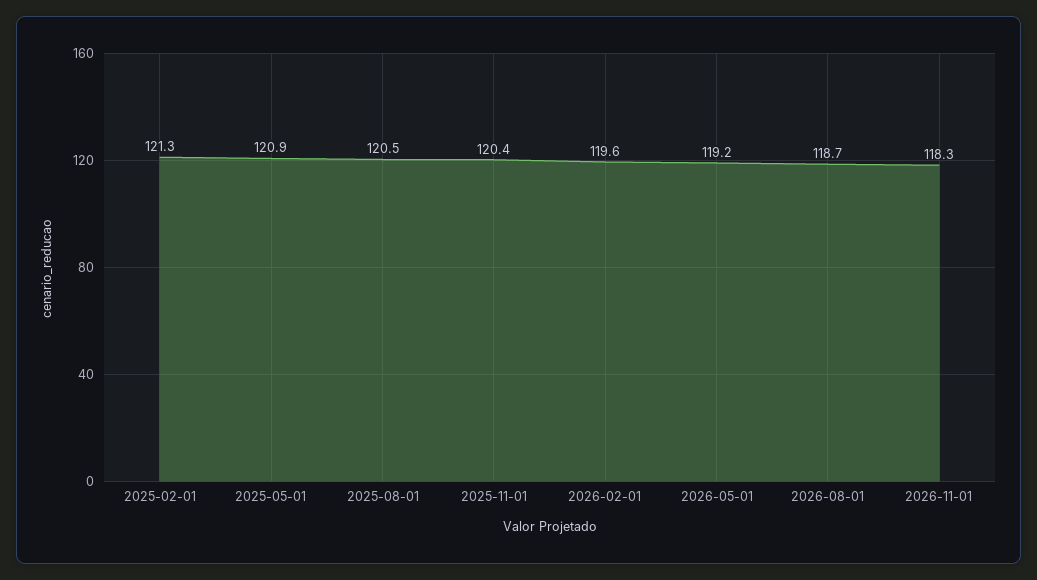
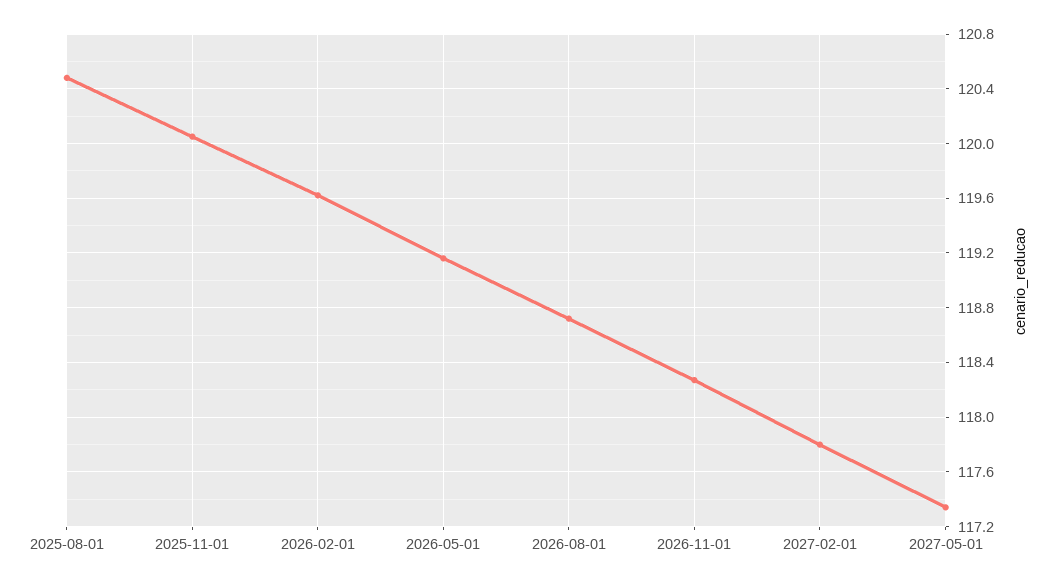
2025-02-01: 121.3 -> none
2025-05-01: 120.9 -> none
2025-11-01: 120.4 -> 120.05
2027-02-01: none -> 117.8
2027-05-01: none -> 117.35

